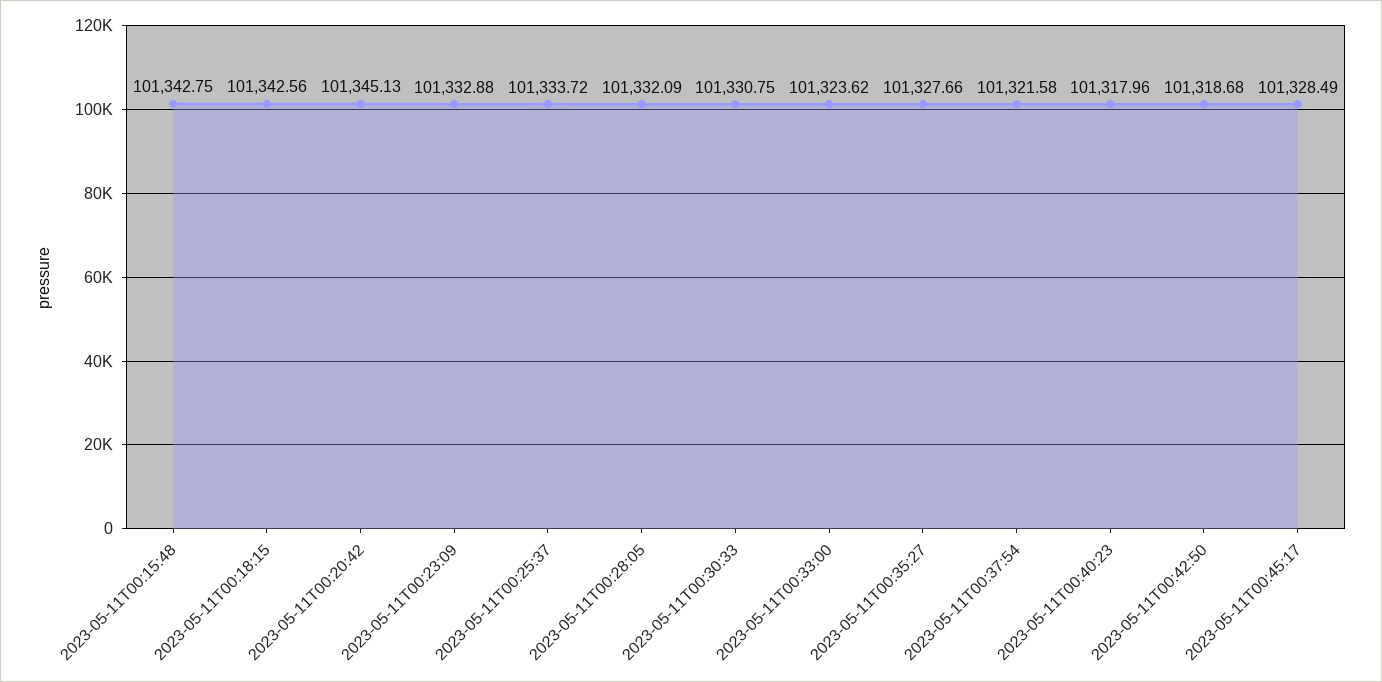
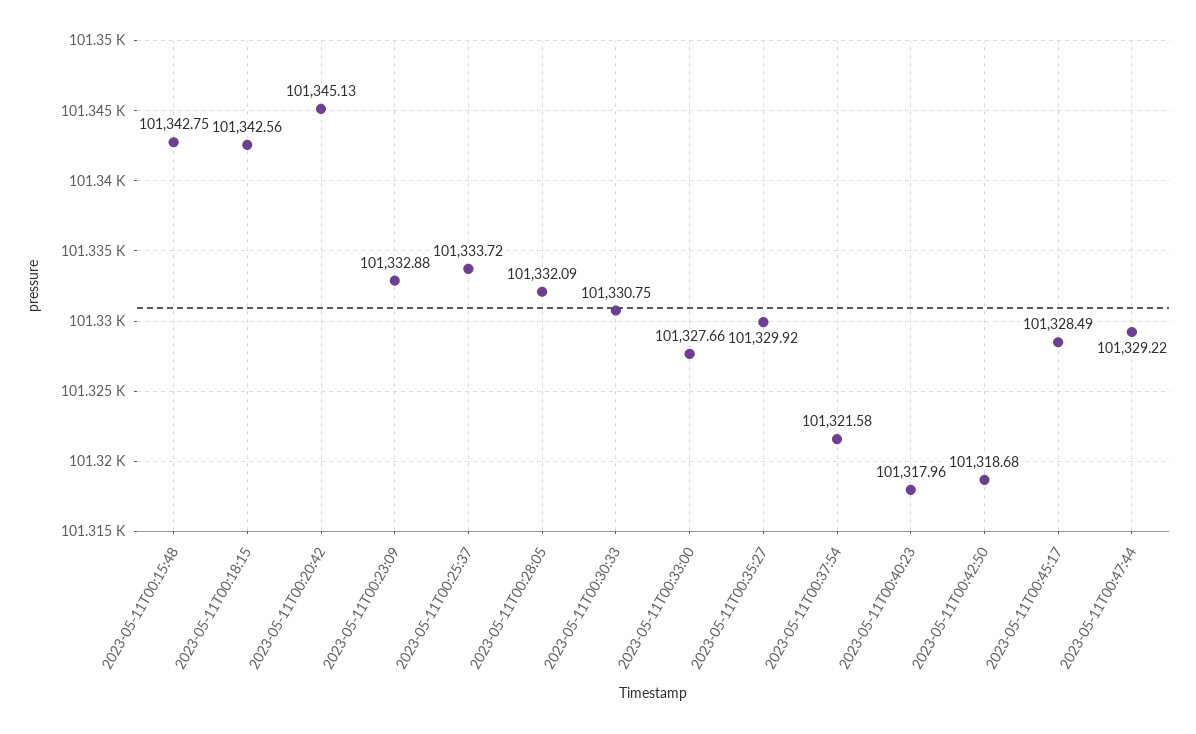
2023-05-11T00:33:00: 101323.62 -> 101327.66
2023-05-11T00:35:27: 101327.66 -> 101329.92
2023-05-11T00:47:44: none -> 101329.22

